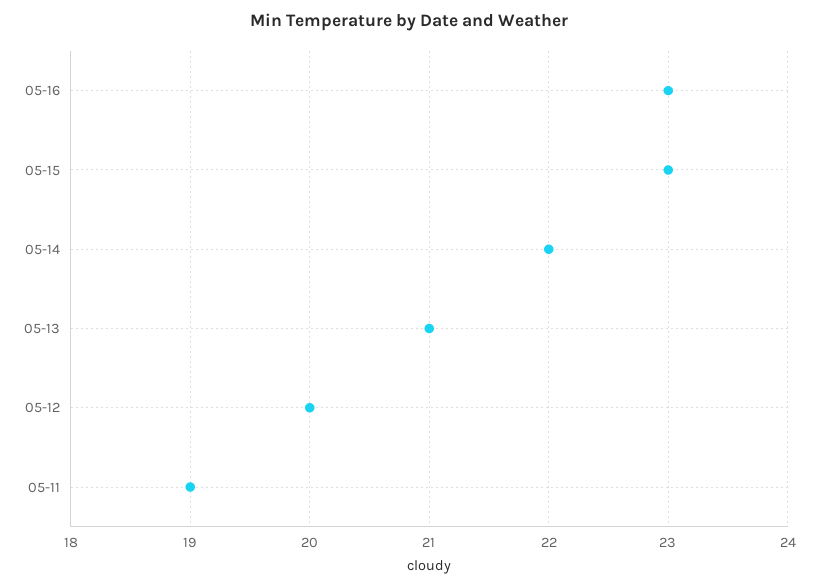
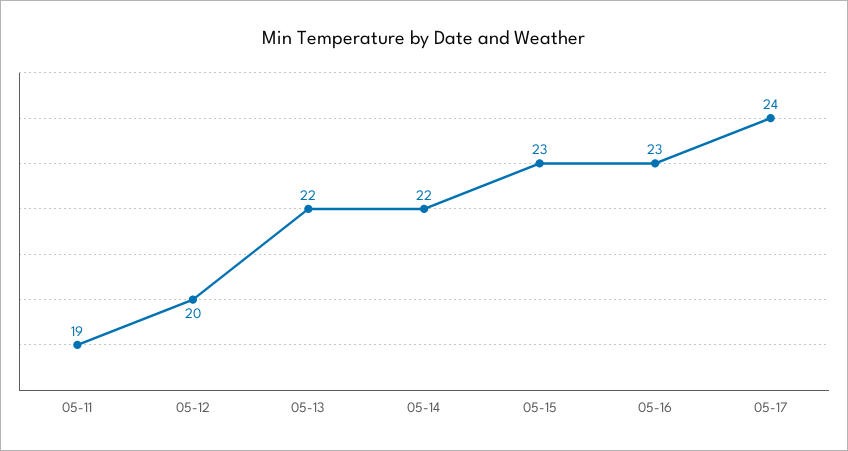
05-13: 21 -> 22
05-17: none -> 24

